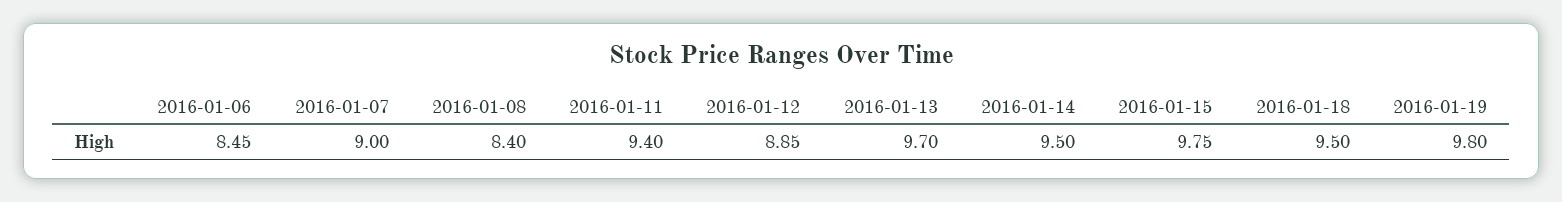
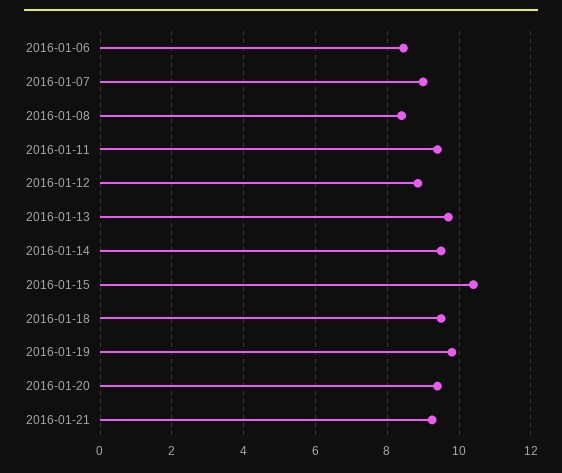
2016-01-15: 9.75 -> 10.4
2016-01-20: none -> 9.4
2016-01-21: none -> 9.2

